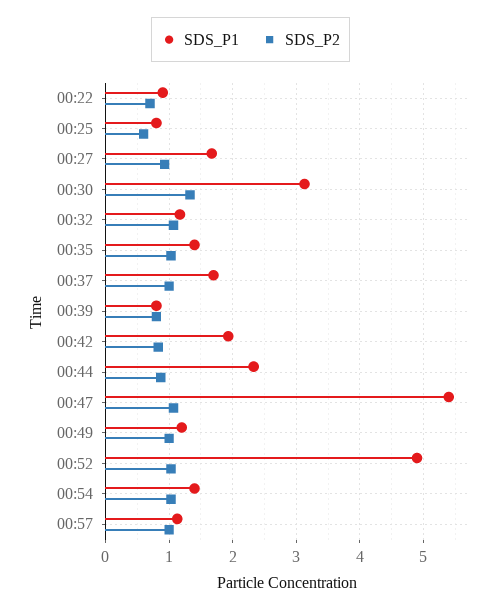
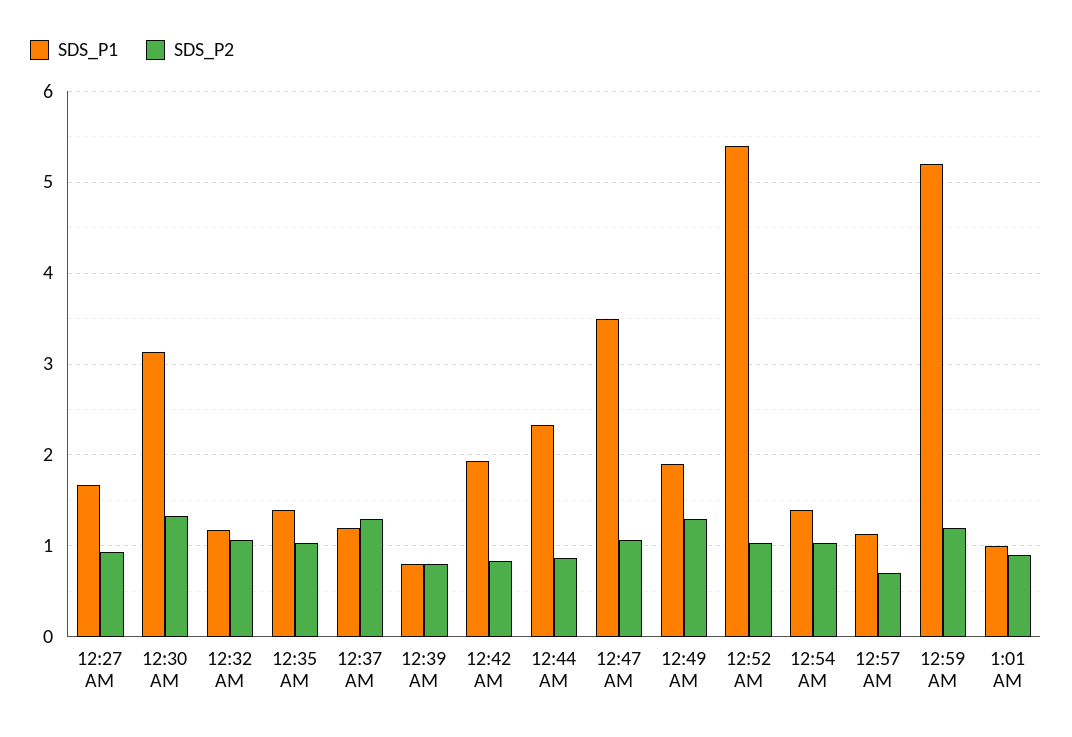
SDS_P1, 00:22: 0.9 -> none
SDS_P2, 00:22: 0.7 -> none
SDS_P1, 00:25: 0.8 -> none
SDS_P2, 00:25: 0.6 -> none
SDS_P1, 00:37: 1.7 -> 1.2
SDS_P2, 00:37: 1 -> 1.3
SDS_P1, 00:47: 5.4 -> 3.5
SDS_P1, 00:49: 1.2 -> 1.9
SDS_P2, 00:49: 1 -> 1.3
SDS_P1, 00:52: 4.9 -> 5.4
SDS_P2, 00:57: 1 -> 0.7
SDS_P1, 12:59 AM: none -> 5.2
SDS_P2, 12:59 AM: none -> 1.2
SDS_P1, 1:01 AM: none -> 1
SDS_P2, 1:01 AM: none -> 0.9

